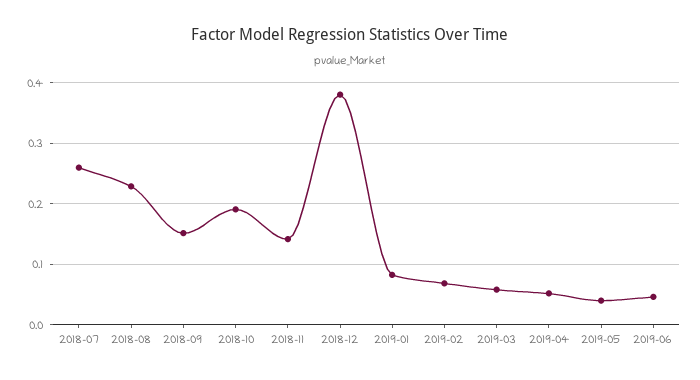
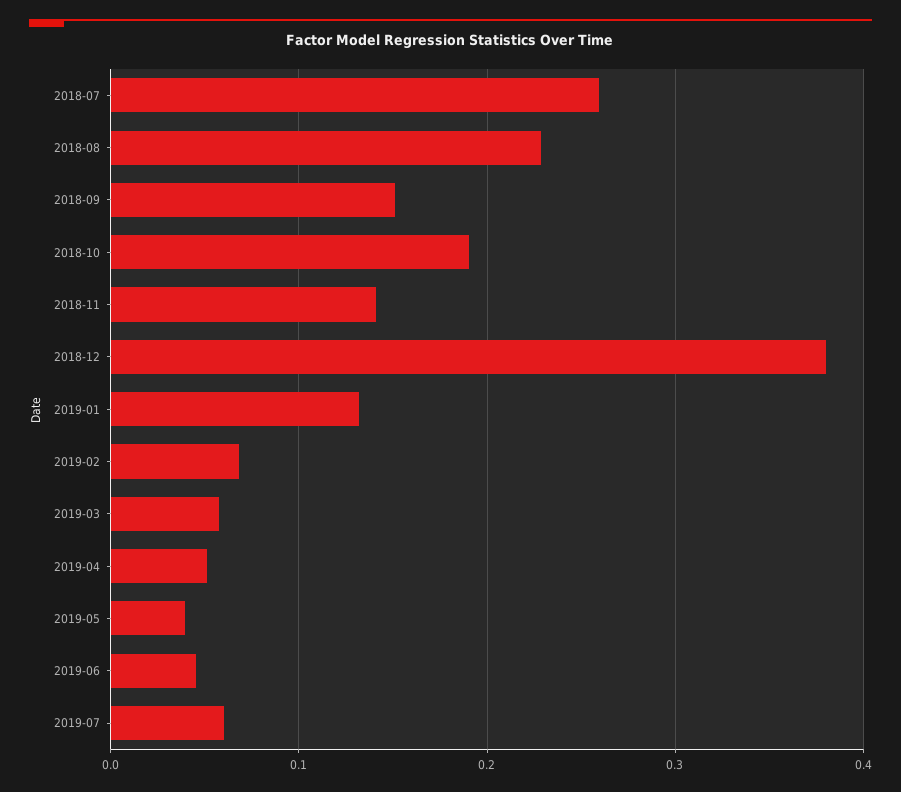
2019-01: 0.08 -> 0.13
2019-07: none -> 0.06

